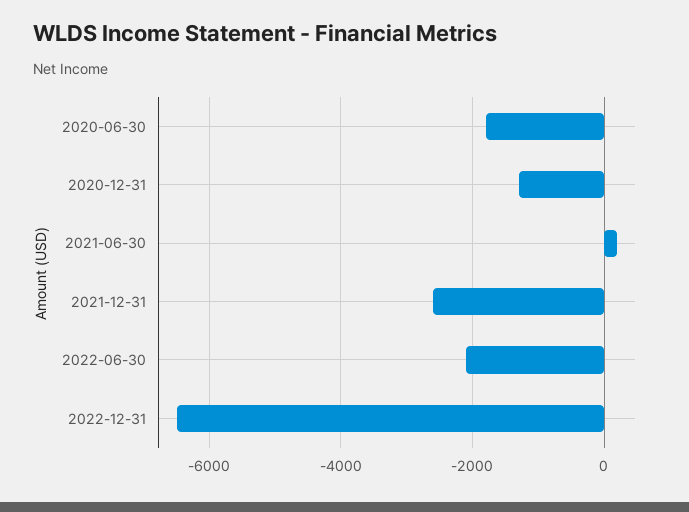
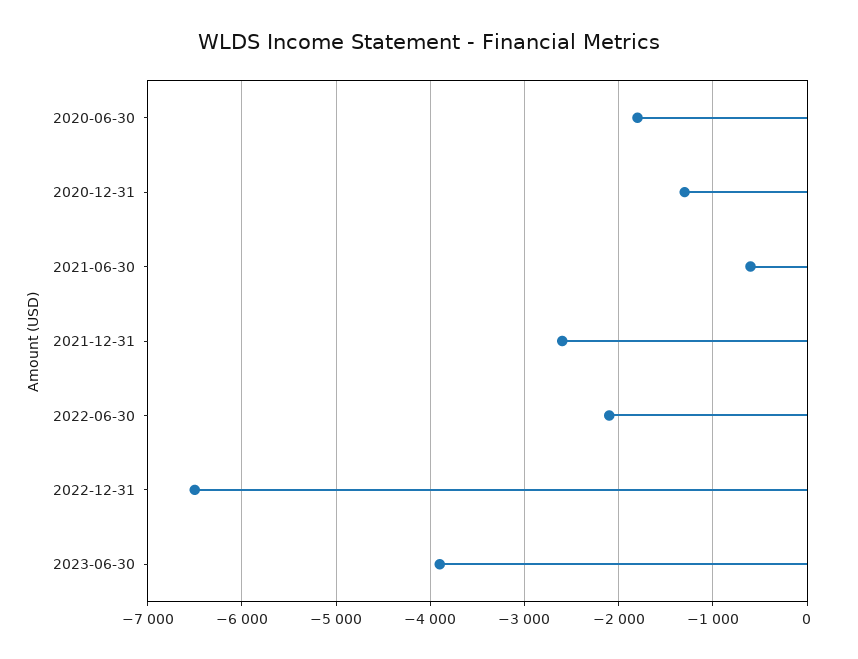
2021-06-30: 200 -> -600
2023-06-30: none -> -3900

